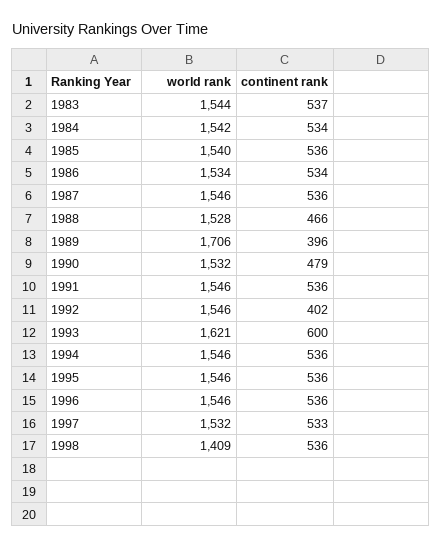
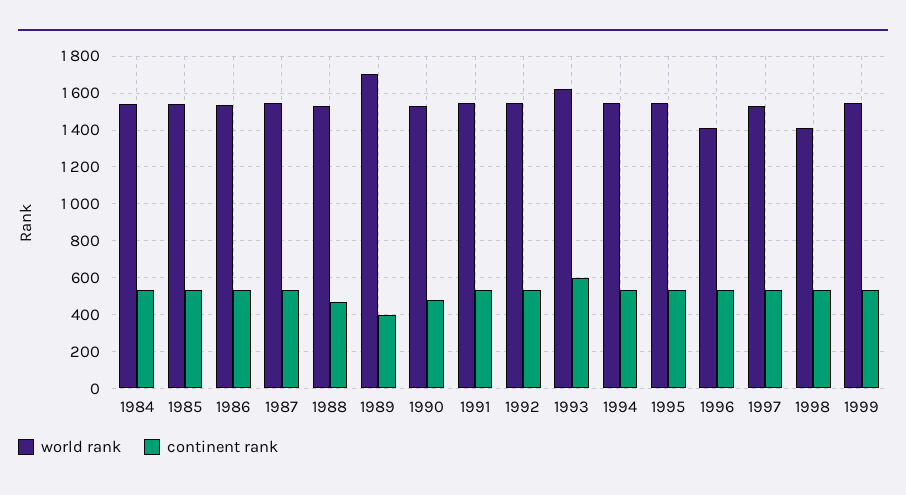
world rank, 1983: 1544 -> none
continent rank, 1983: 537 -> none
continent rank, 1992: 402 -> 550
world rank, 1996: 1546 -> 1400
world rank, 1999: none -> 1550
continent rank, 1999: none -> 550

